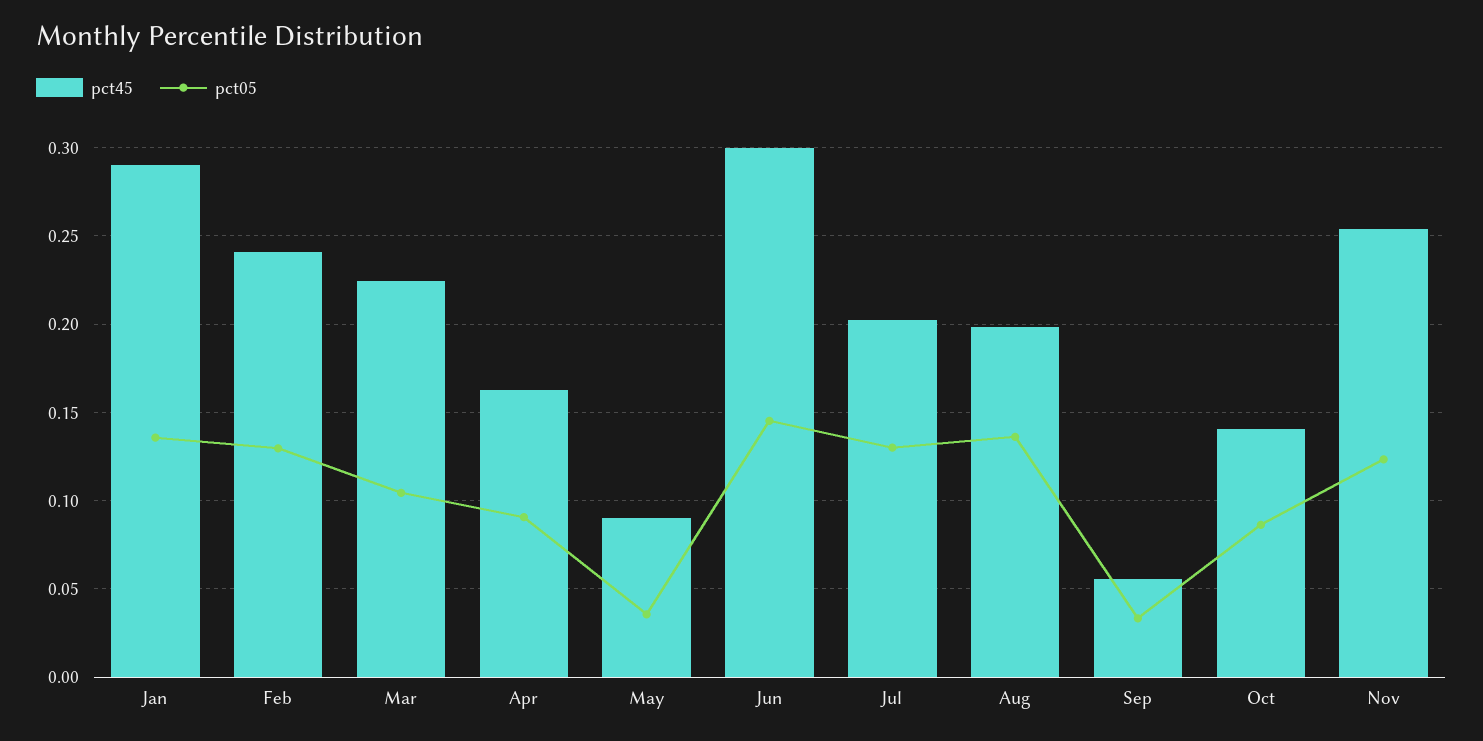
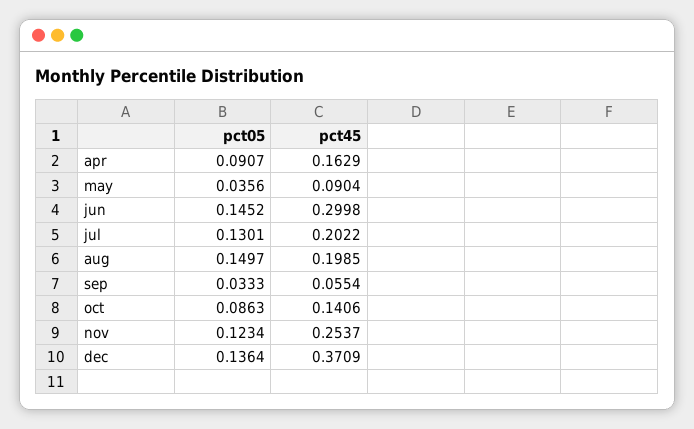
pct45, Jan: 0.29 -> none
pct05, Jan: 0.135 -> none
pct45, Feb: 0.24 -> none
pct05, Feb: 0.13 -> none
pct45, Mar: 0.225 -> none
pct05, Mar: 0.105 -> none
pct05, Aug: 0.135 -> 0.1497
pct05, dec: none -> 0.1364
pct45, dec: none -> 0.3709

